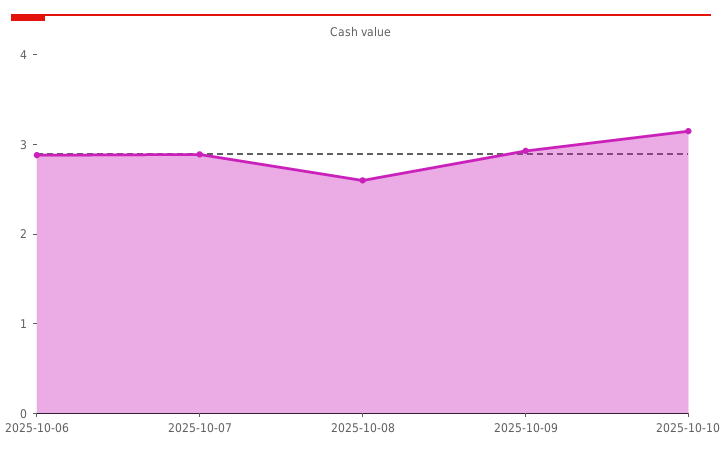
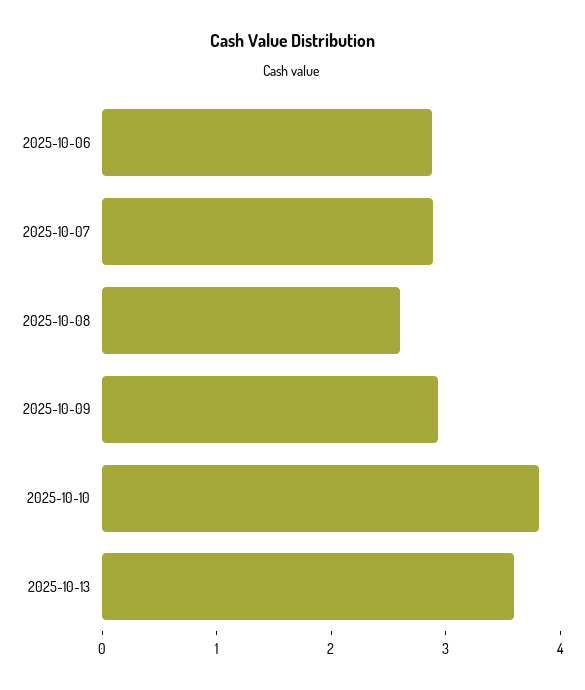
2025-10-10: 3.2 -> 3.8
2025-10-13: none -> 3.6

